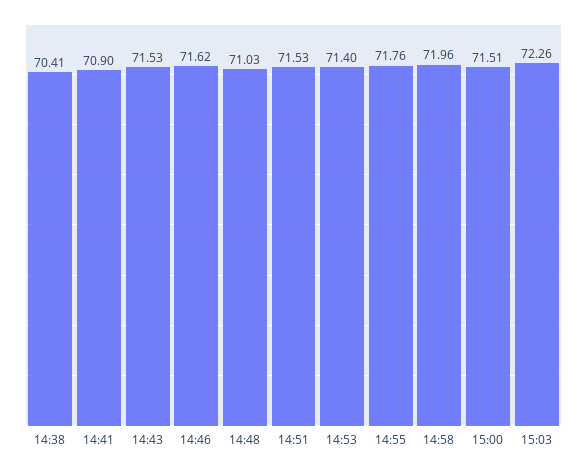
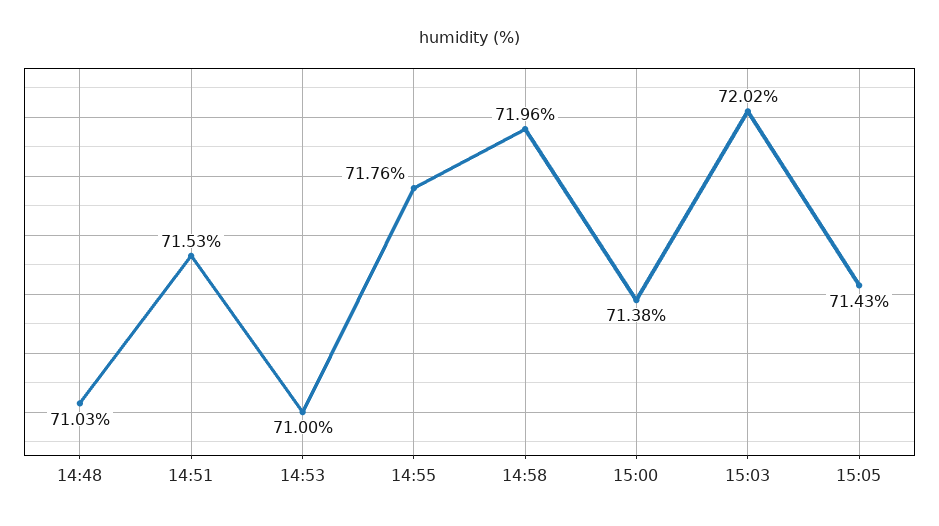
14:38: 70.41 -> none
14:41: 70.9 -> none
14:43: 71.53 -> none
14:46: 71.62 -> none
14:53: 71.4 -> 71
15:00: 71.51 -> 71.38
15:03: 72.26 -> 72.02
15:05: none -> 71.43

